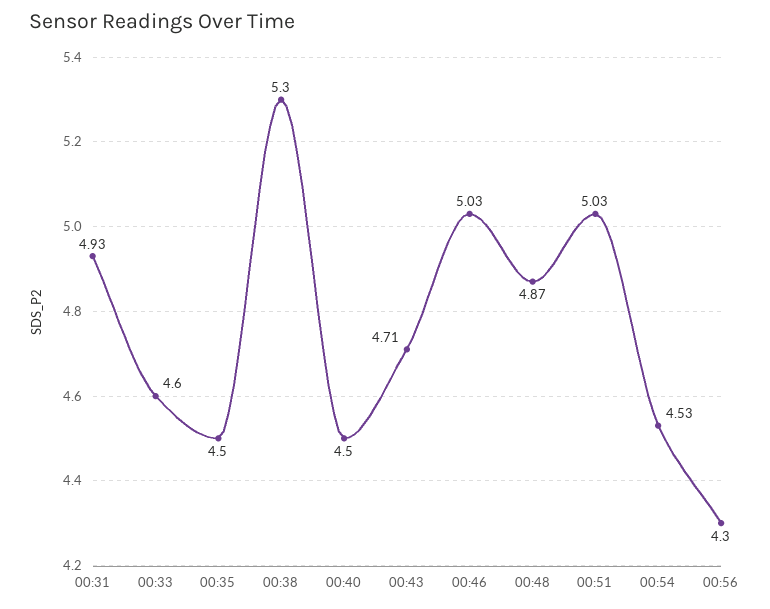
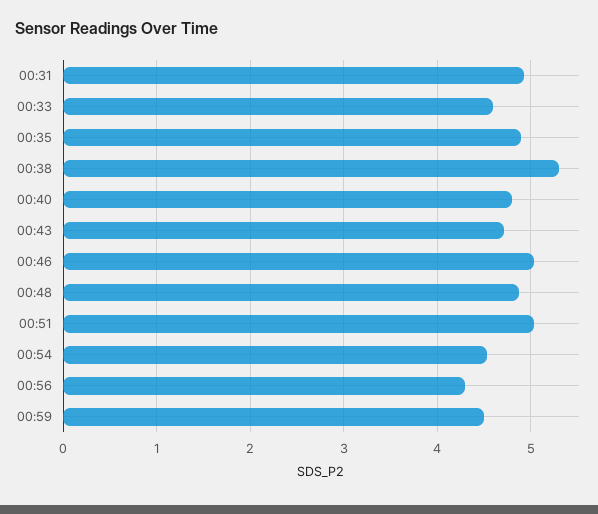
00:35: 4.5 -> 4.9
00:40: 4.5 -> 4.8
00:59: none -> 4.5

